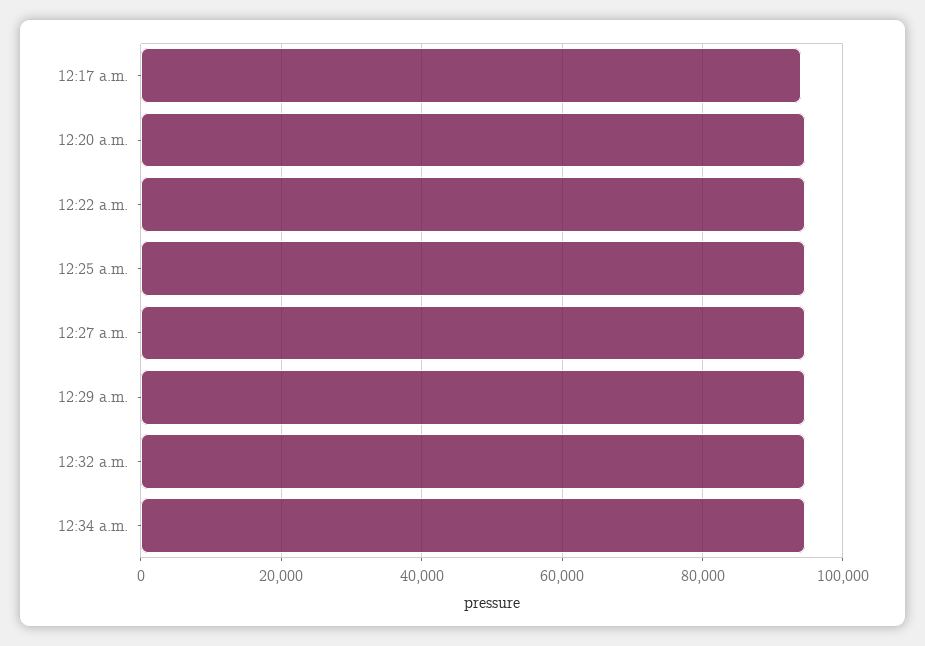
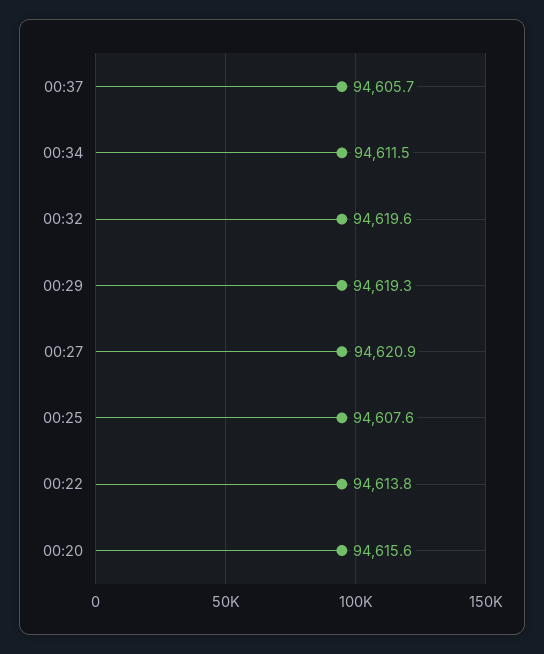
12:17 a.m.: 94000 -> none
00:37: none -> 94605.7

